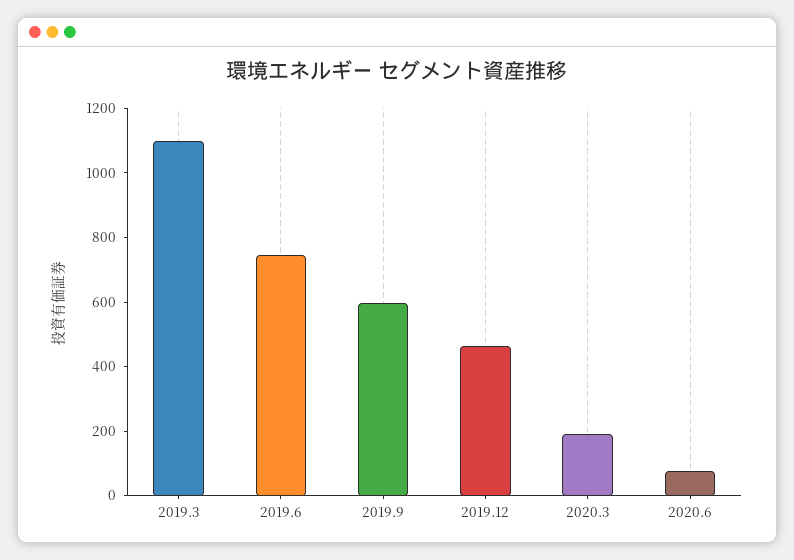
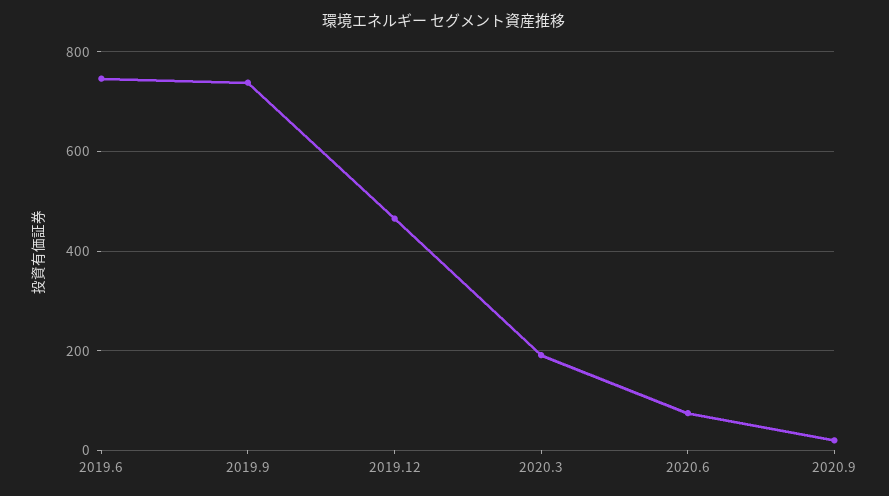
2019.3: 1100 -> none
2019.9: 600 -> 740
2020.9: none -> 20

